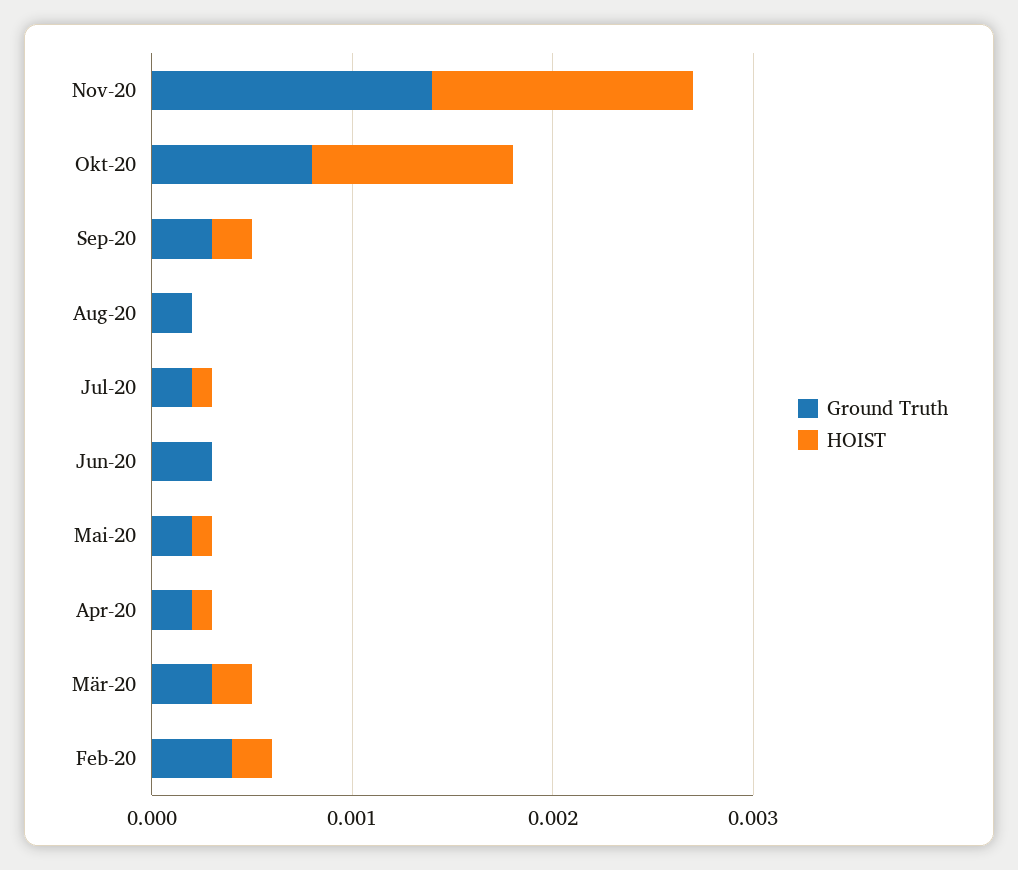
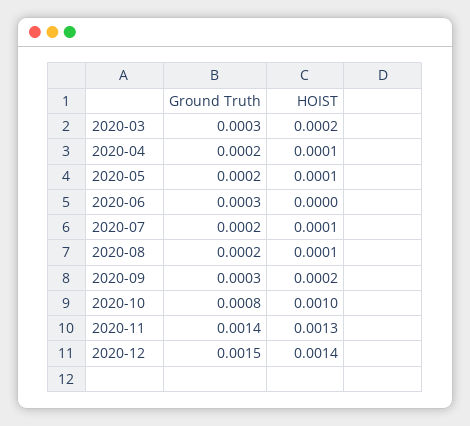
HOIST, Aug-20: 0 -> 0.0001
Ground Truth, Feb-20: 0.0004 -> none
HOIST, Feb-20: 0.0002 -> none
Ground Truth, 2020-12: none -> 0.0015
HOIST, 2020-12: none -> 0.0014

